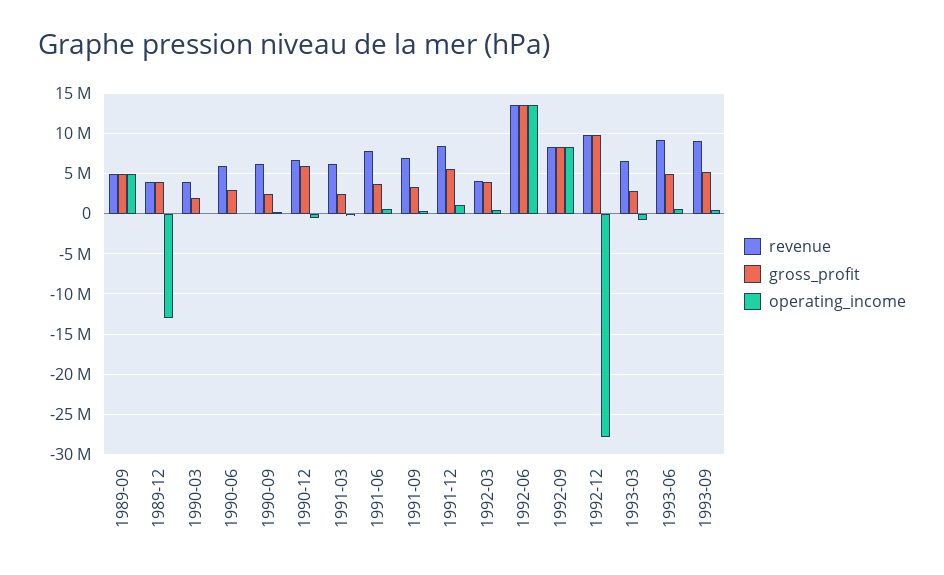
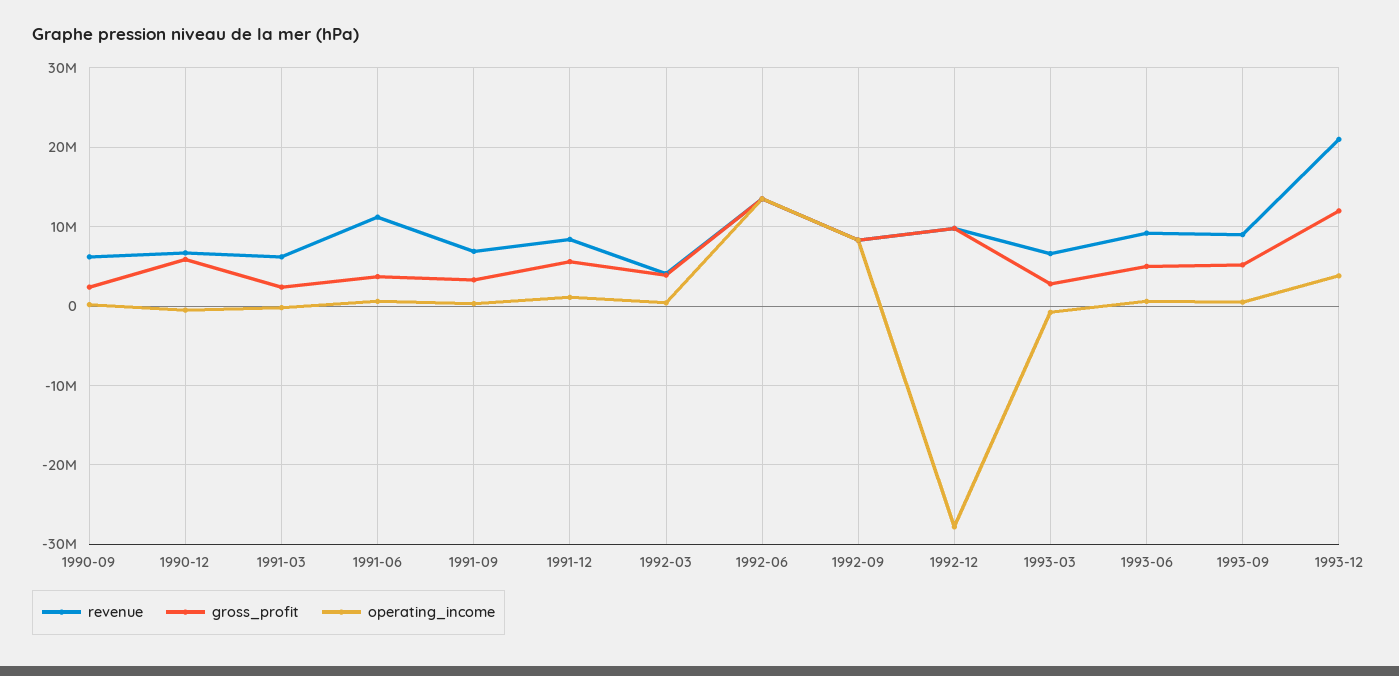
revenue, 1989-09: 5000000 -> none
gross_profit, 1989-09: 5000000 -> none
operating_income, 1989-09: 5000000 -> none
revenue, 1989-12: 4000000 -> none
gross_profit, 1989-12: 4000000 -> none
operating_income, 1989-12: -13000000 -> none
revenue, 1990-03: 4000000 -> none
gross_profit, 1990-03: 2000000 -> none
operating_income, 1990-03: 0 -> none
revenue, 1990-06: 6000000 -> none
gross_profit, 1990-06: 3000000 -> none
operating_income, 1990-06: 0 -> none
revenue, 1991-06: 8000000 -> 11000000
revenue, 1993-12: none -> 21000000
gross_profit, 1993-12: none -> 12000000
operating_income, 1993-12: none -> 4000000

